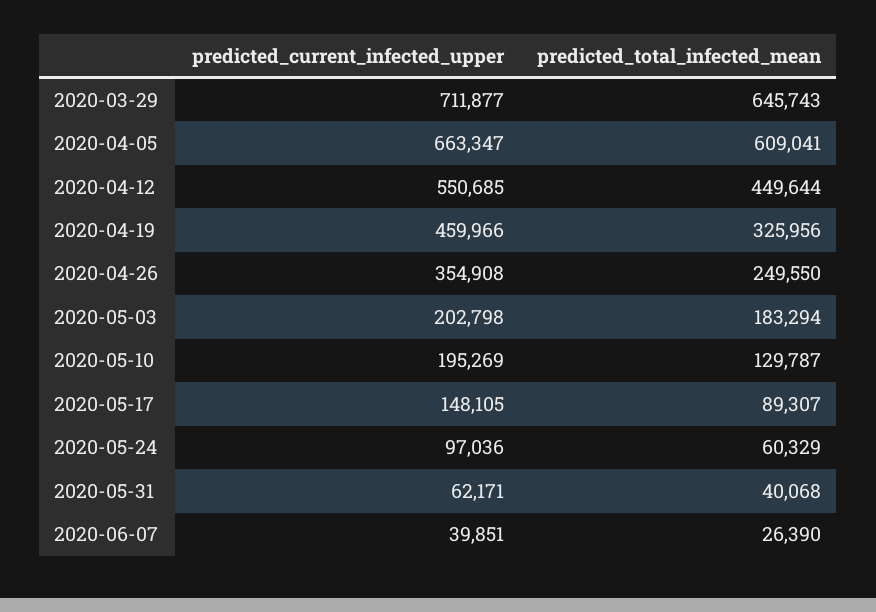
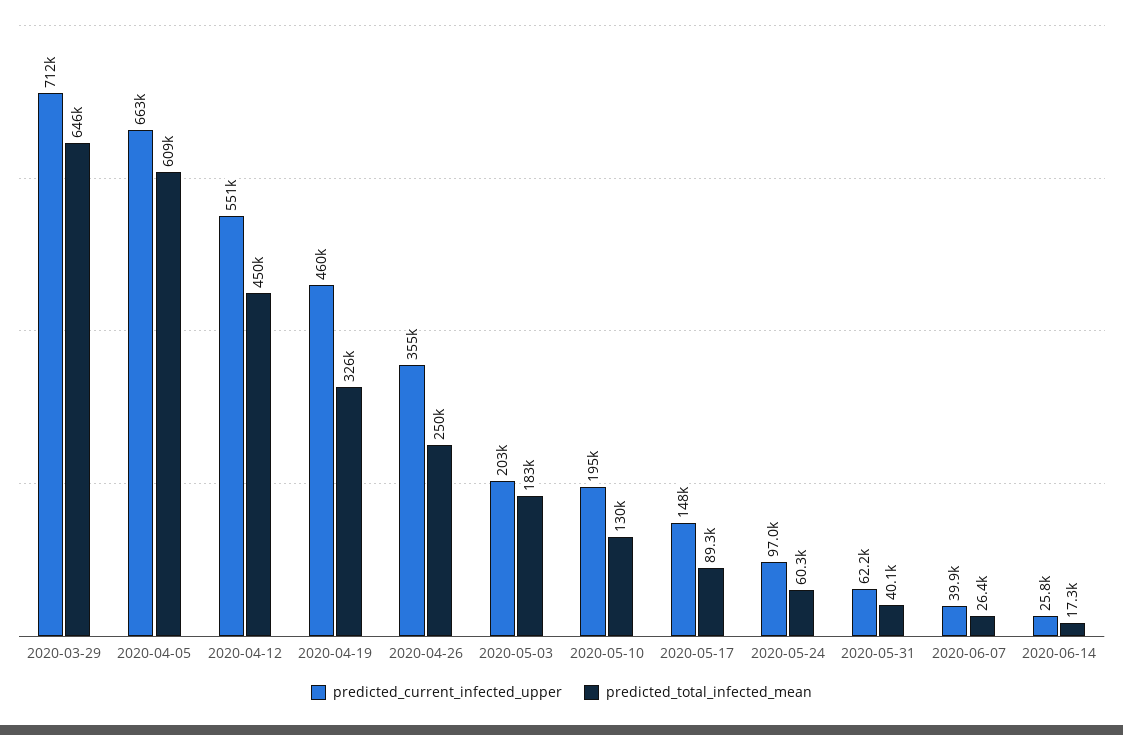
predicted_current_infected_upper, 2020-06-14: none -> 25800
predicted_total_infected_mean, 2020-06-14: none -> 17300

